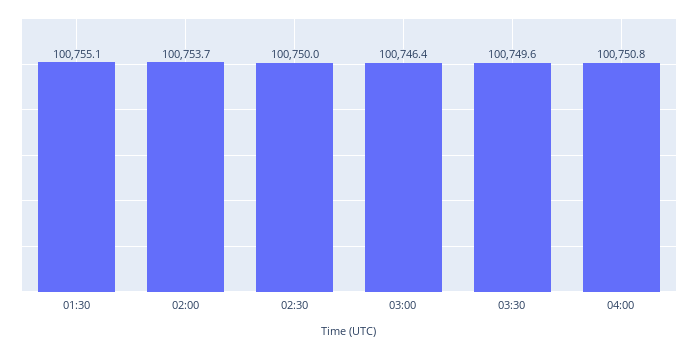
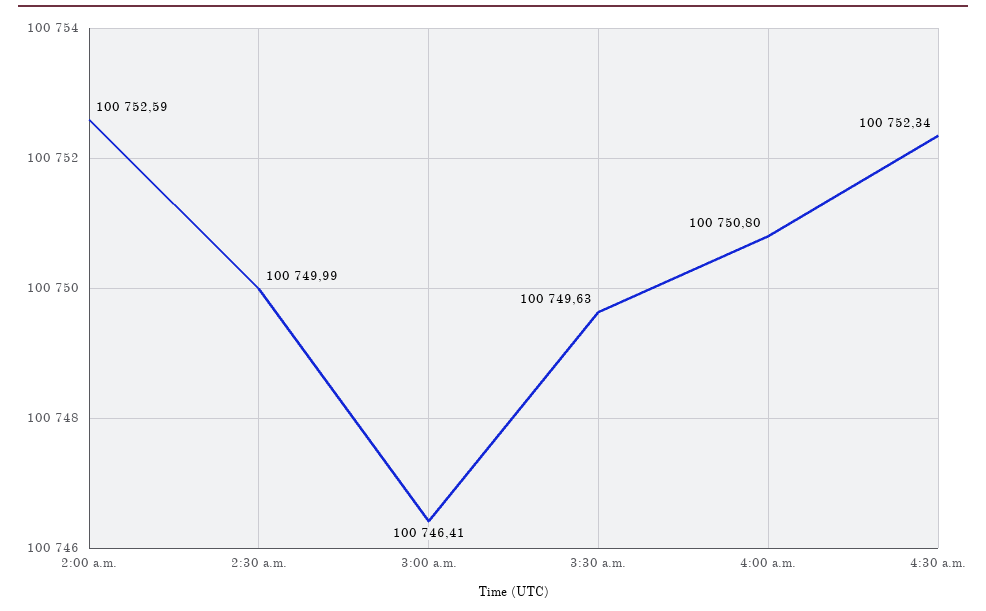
01:30: 100755.1 -> none
02:00: 100753.7 -> 100752.59
4:30 a.m.: none -> 100752.34

